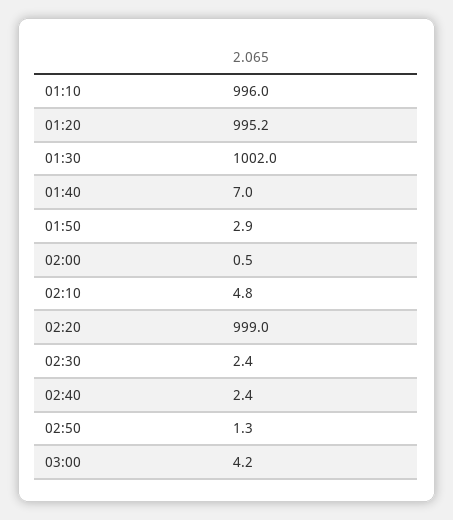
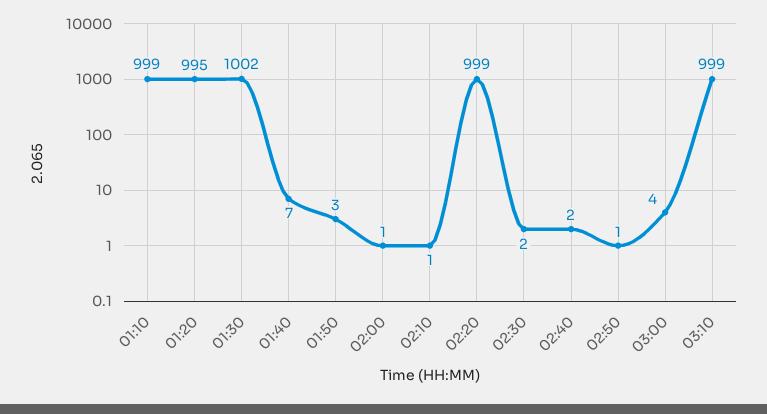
01:10: 996 -> 999
02:10: 4.8 -> 1
03:10: none -> 999

